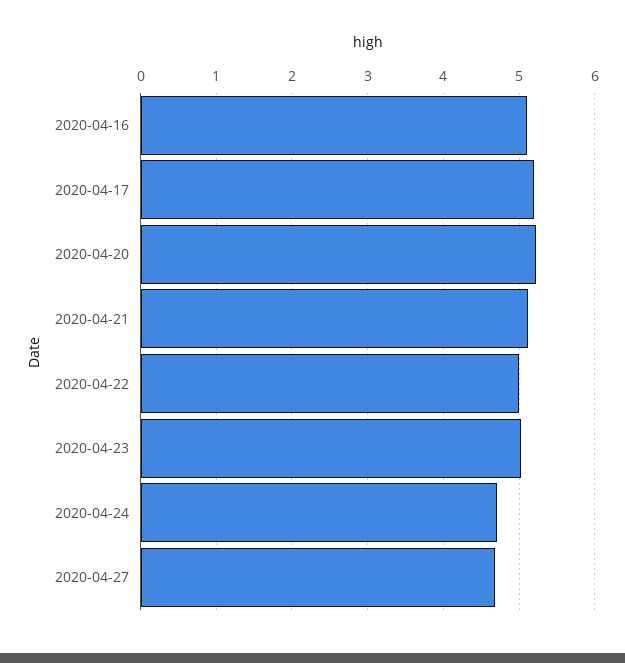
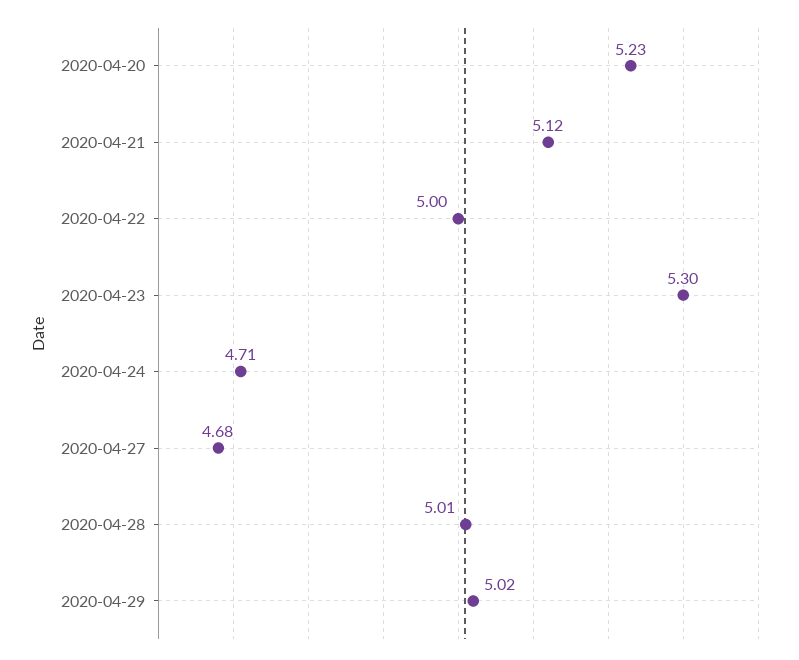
2020-04-16: 5.1 -> none
2020-04-17: 5.2 -> none
2020-04-23: 5 -> 5.3
2020-04-28: none -> 5.01
2020-04-29: none -> 5.02

